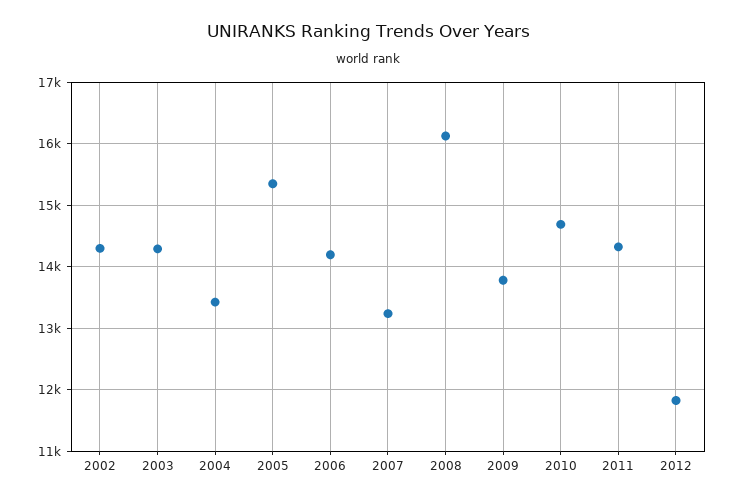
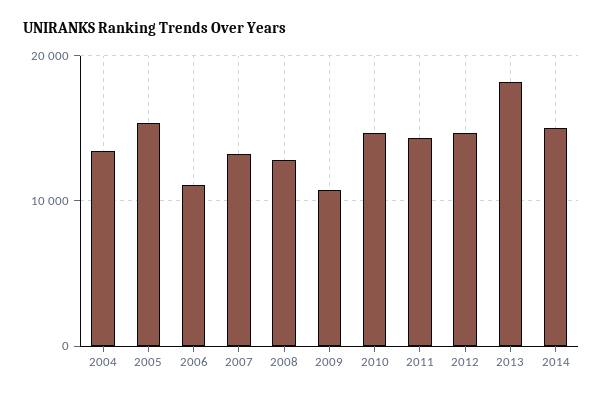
2002: 14300 -> none
2003: 14300 -> none
2006: 14200 -> 11000
2008: 16100 -> 13000
2009: 13800 -> 11000
2012: 11800 -> 15000
2013: none -> 18000
2014: none -> 15000

